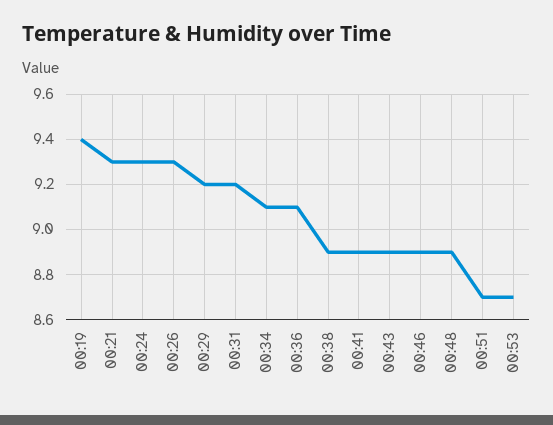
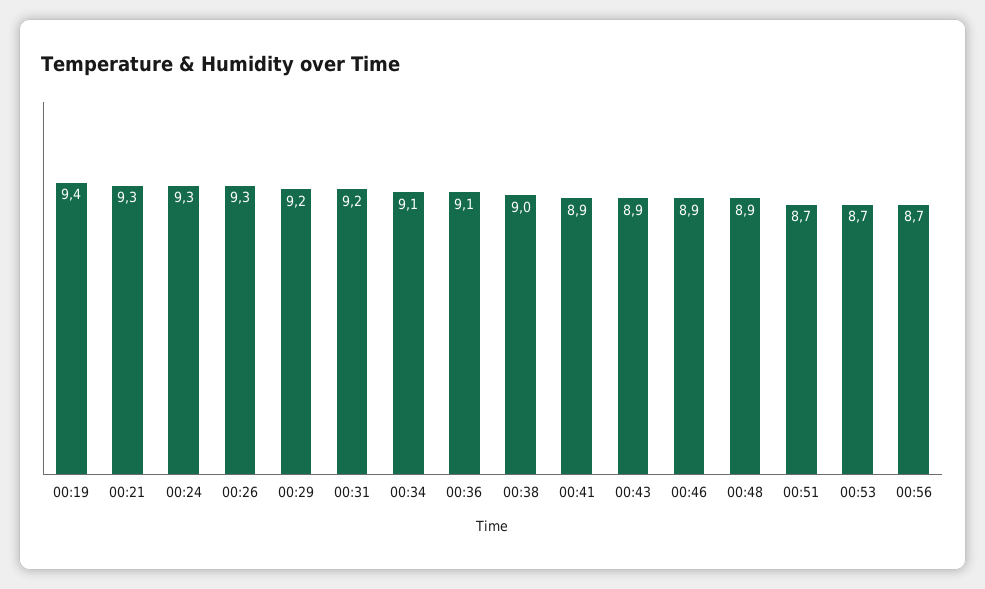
00:38: 8.9 -> 9
00:56: none -> 8.7

